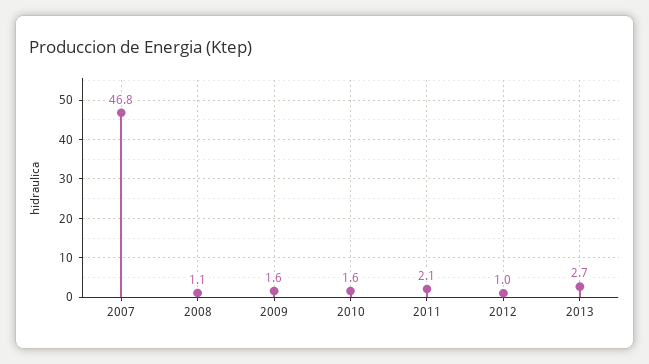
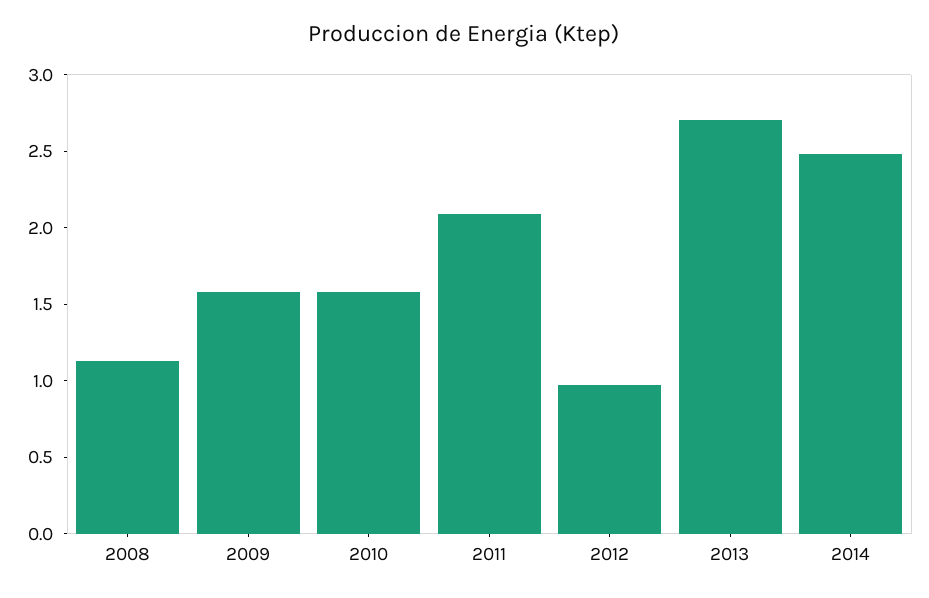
2007: 46.8 -> none
2014: none -> 2.5

